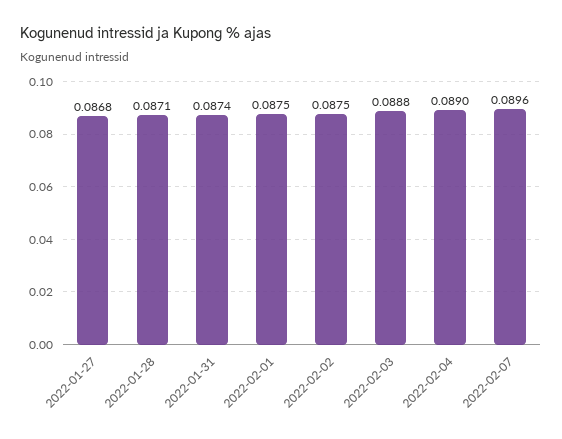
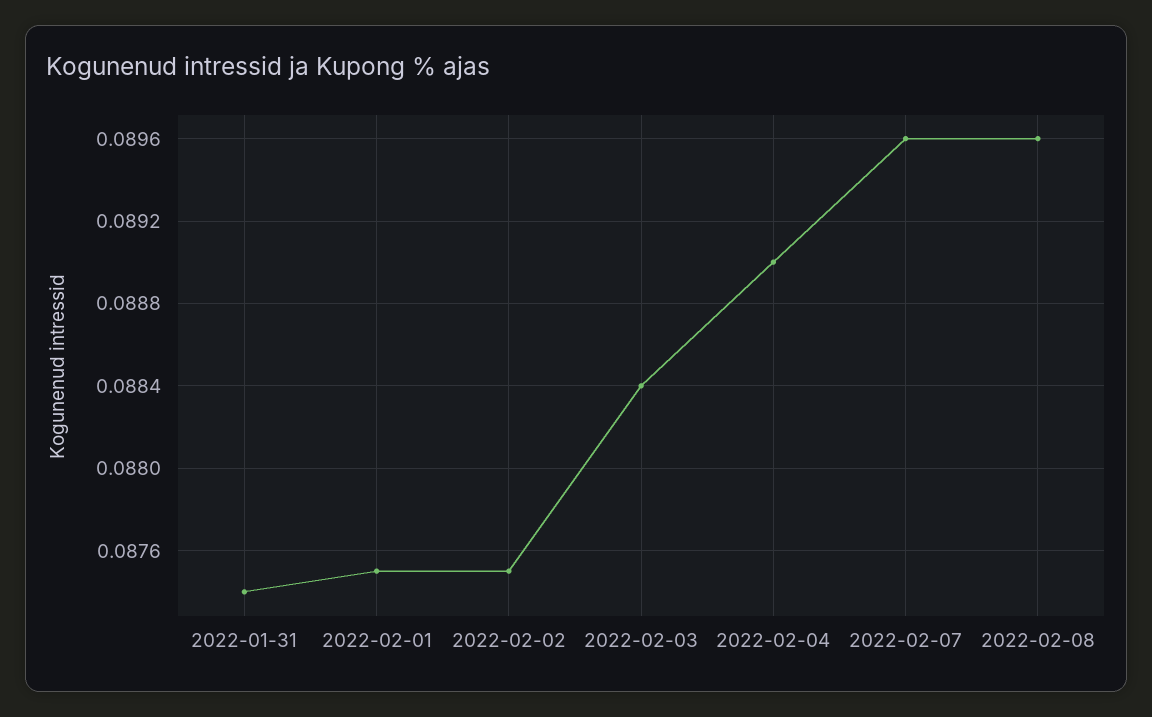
2022-01-27: 0.0868 -> none
2022-01-28: 0.0871 -> none
2022-02-03: 0.0888 -> 0.0884
2022-02-08: none -> 0.0896

